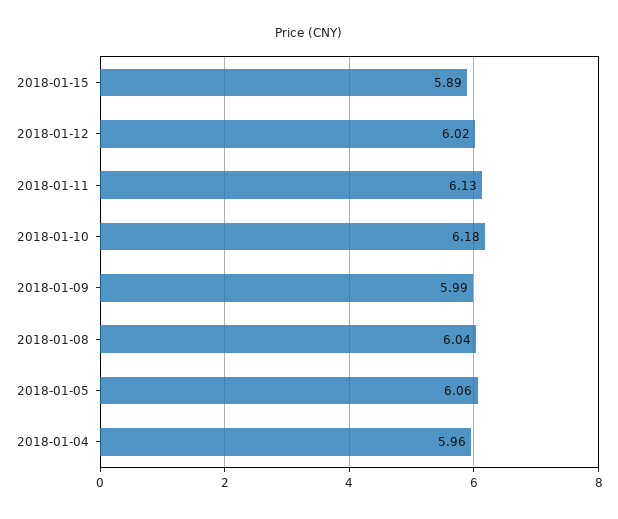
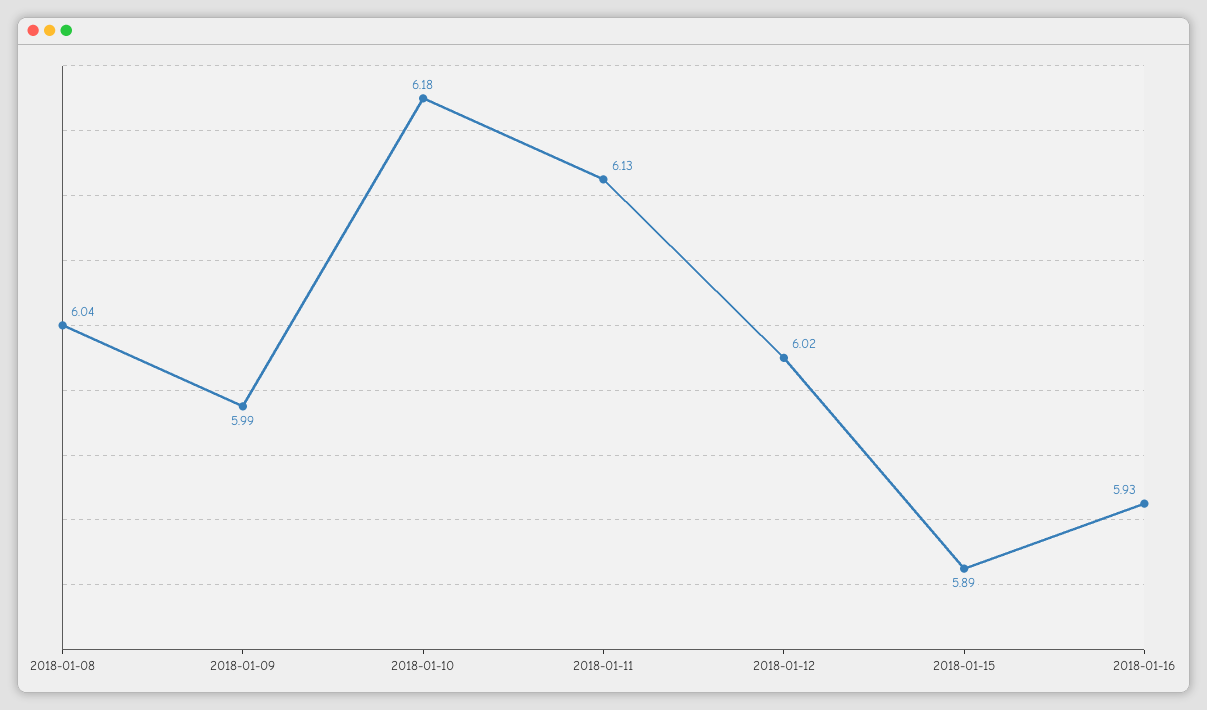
2018-01-05: 6.06 -> none
2018-01-04: 5.96 -> none
2018-01-16: none -> 5.93

